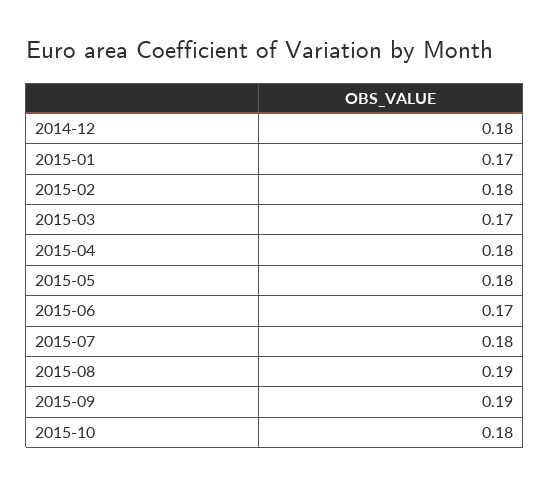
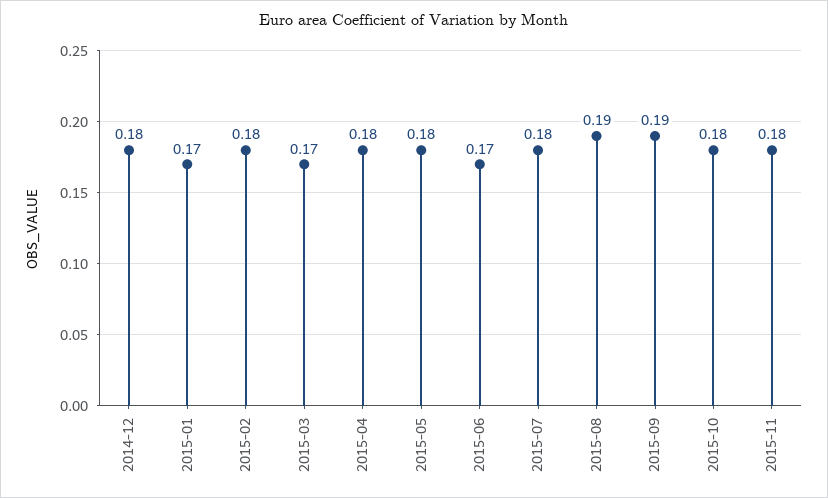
2015-11: none -> 0.18

